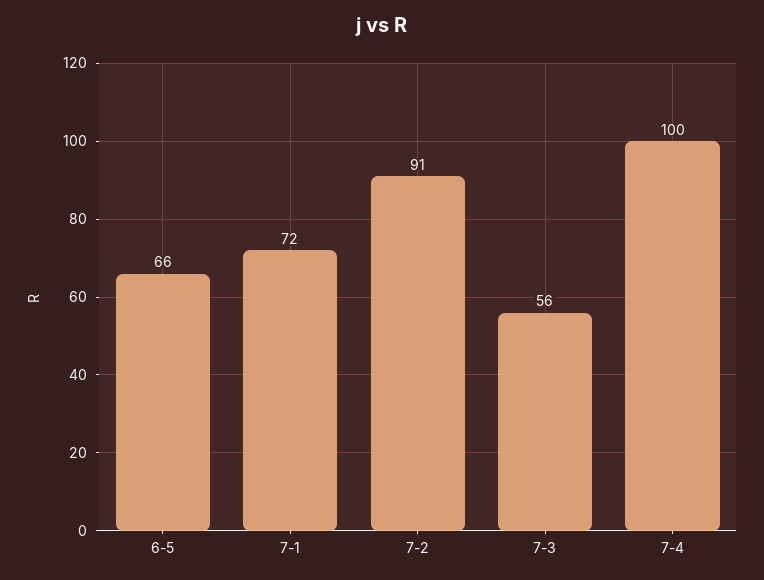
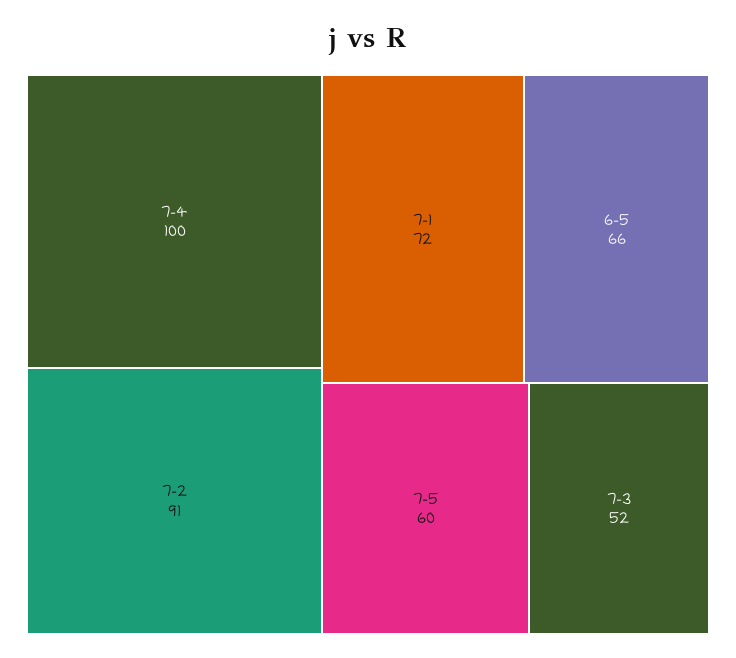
7-3: 56 -> 52
7-5: none -> 60

